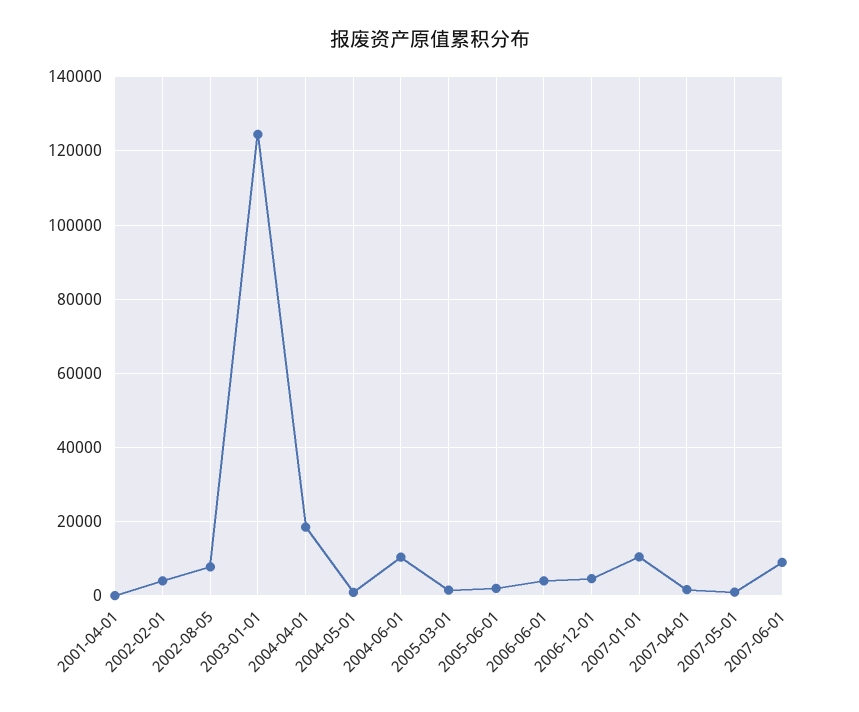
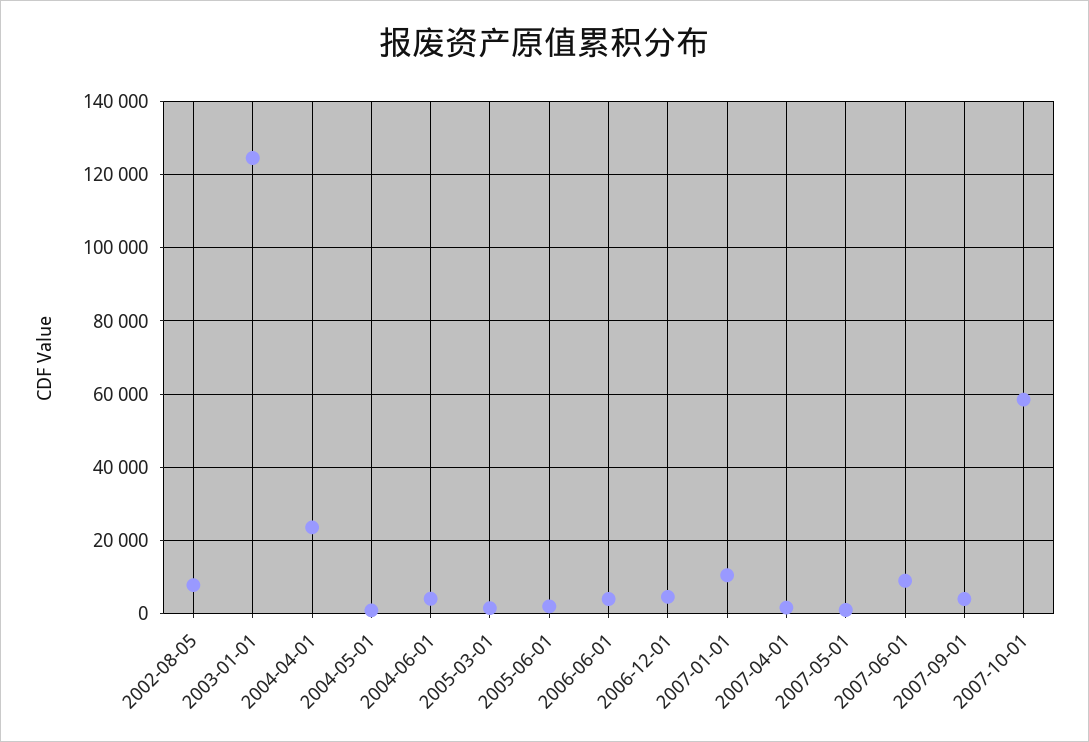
2001-04-01: 0 -> none
2002-02-01: 4000 -> none
2004-04-01: 18000 -> 24000
2004-06-01: 10000 -> 4000
2007-09-01: none -> 4000
2007-10-01: none -> 58000

